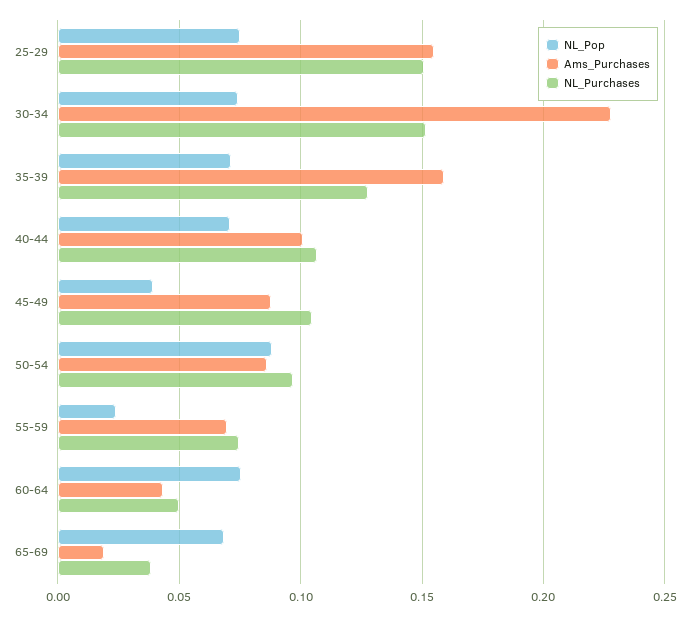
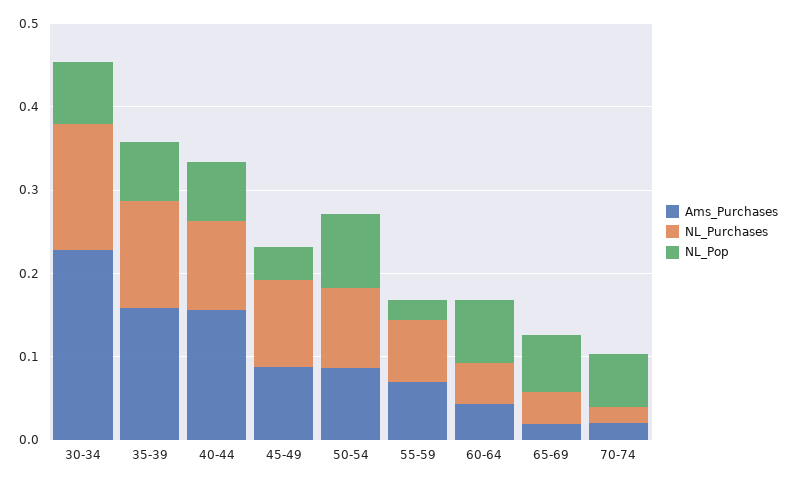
NL_Pop, 25-29: 0.075 -> none
Ams_Purchases, 25-29: 0.155 -> none
NL_Purchases, 25-29: 0.15 -> none
Ams_Purchases, 40-44: 0.1 -> 0.16
Ams_Purchases, 70-74: none -> 0.02
NL_Purchases, 70-74: none -> 0.02
NL_Pop, 70-74: none -> 0.06

